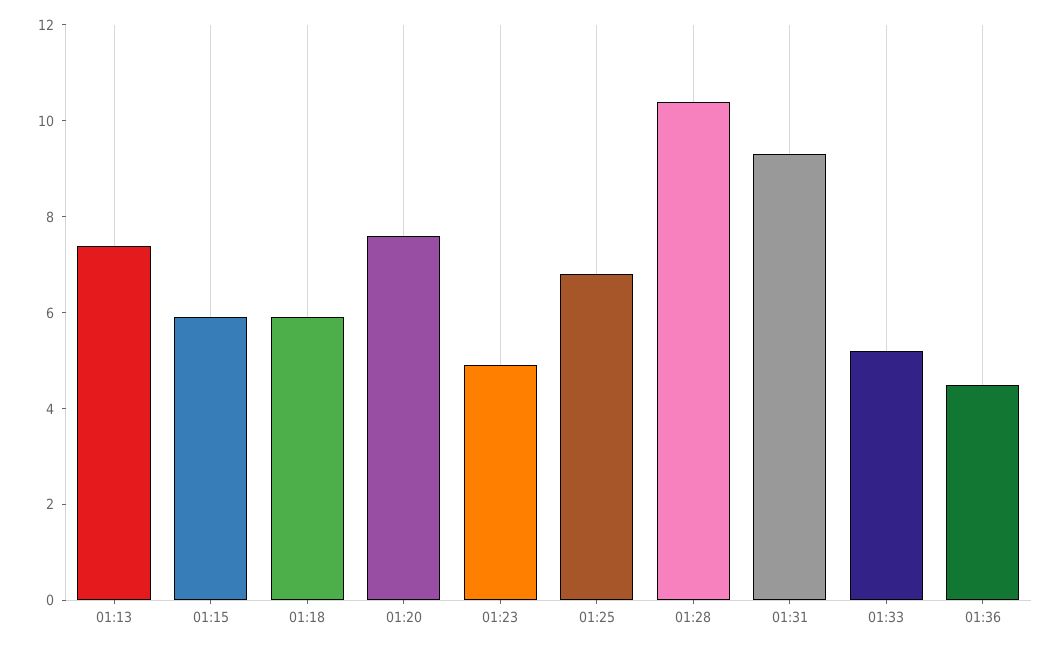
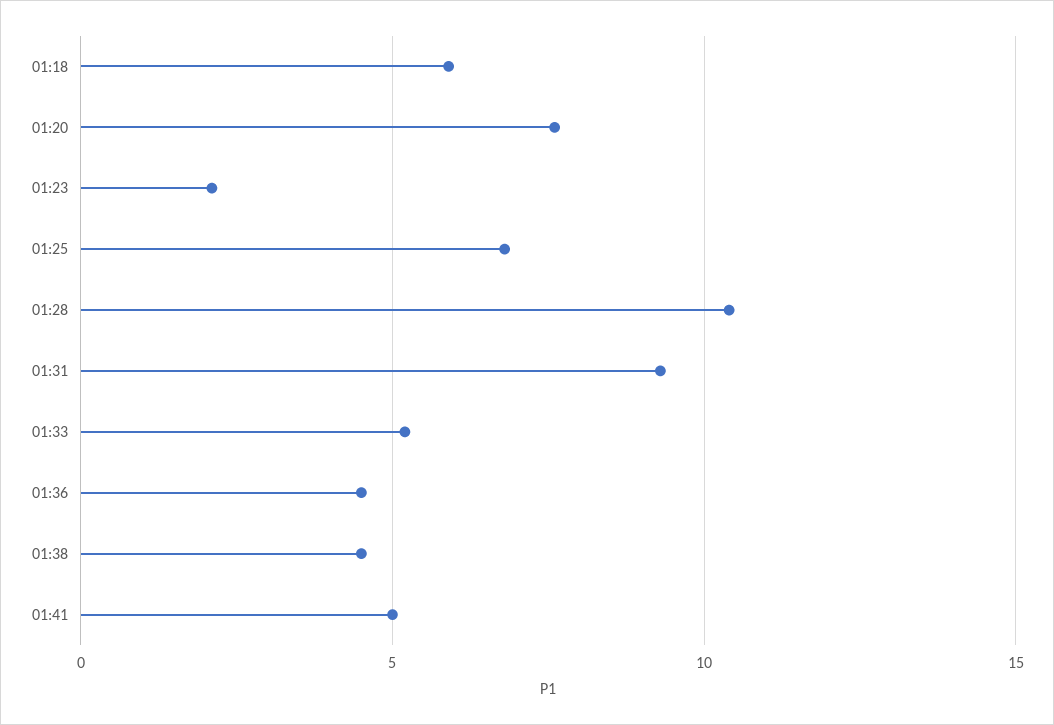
01:13: 7.5 -> none
01:15: 6 -> none
01:23: 5 -> 2
01:38: none -> 4.5
01:41: none -> 5

